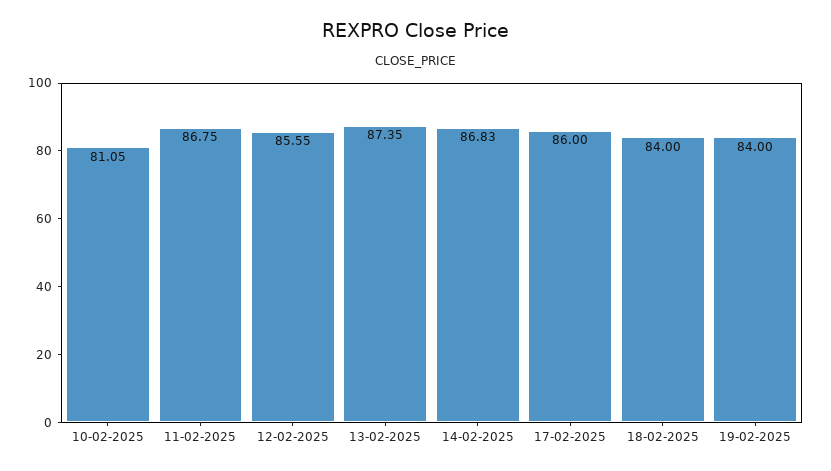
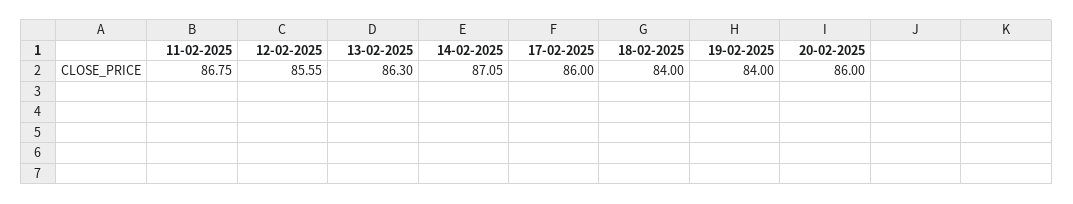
10-02-2025: 81.05 -> none
13-02-2025: 87.35 -> 86.3
14-02-2025: 86.83 -> 87.05
20-02-2025: none -> 86

